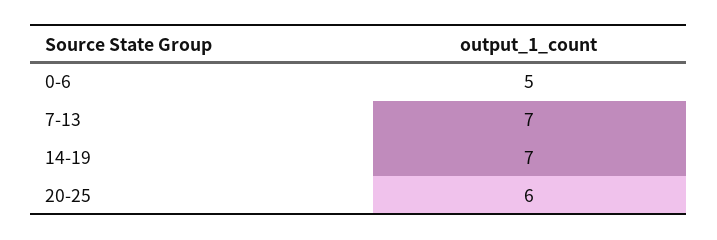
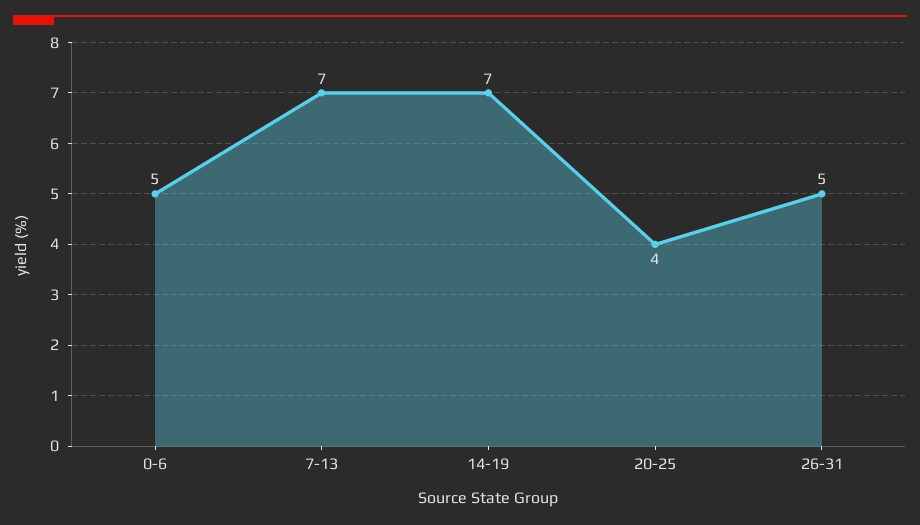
20-25: 6 -> 4
26-31: none -> 5

